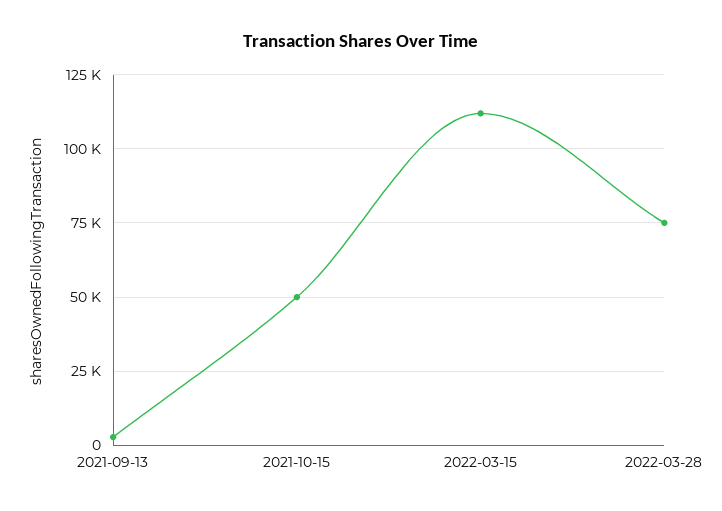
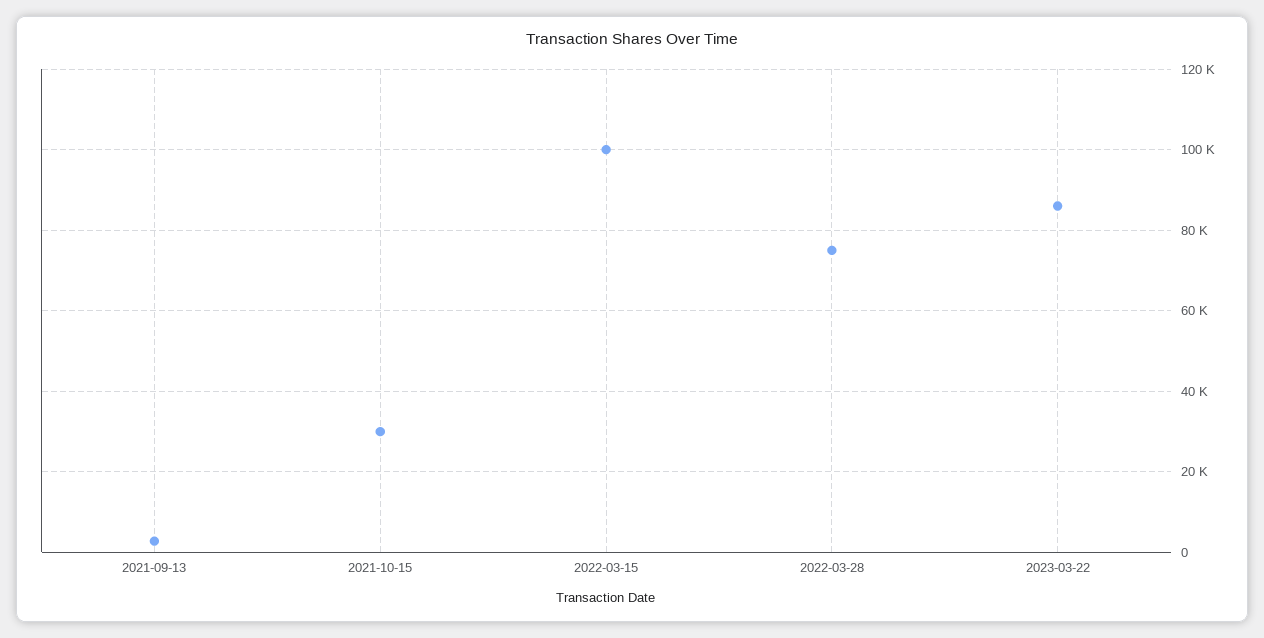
2021-10-15: 50000 -> 30000
2022-03-15: 112500 -> 100000
2023-03-22: none -> 86000

